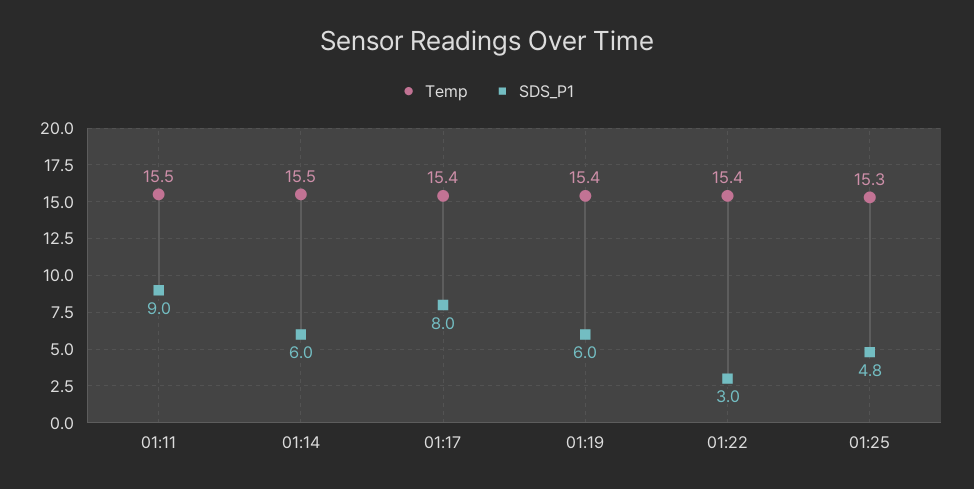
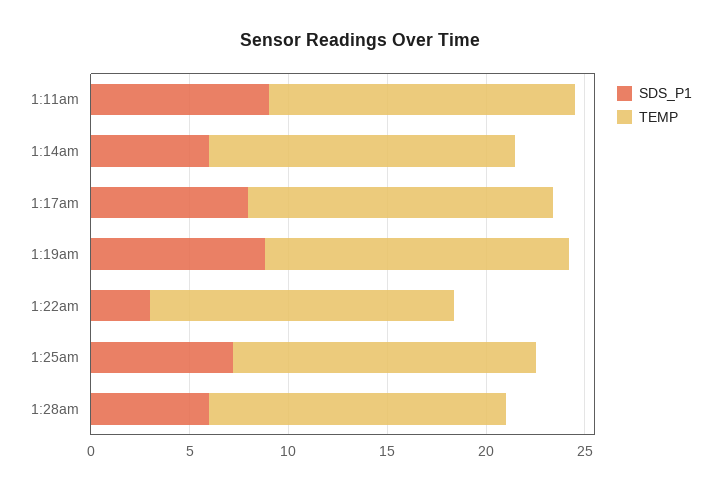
SDS_P1, 01:19: 6 -> 9
SDS_P1, 01:25: 4.8 -> 7
SDS_P1, 1:28am: none -> 6
Temp, 1:28am: none -> 15

